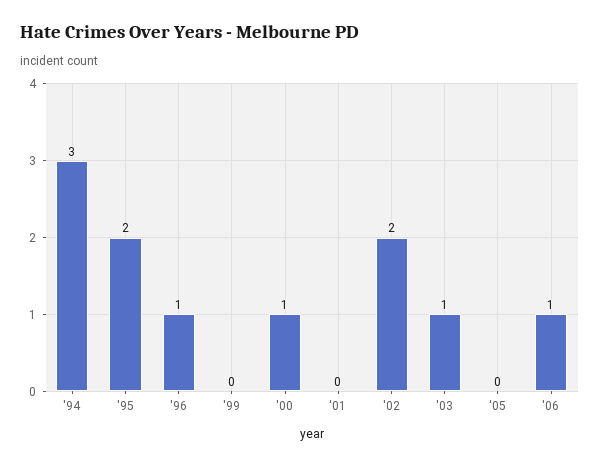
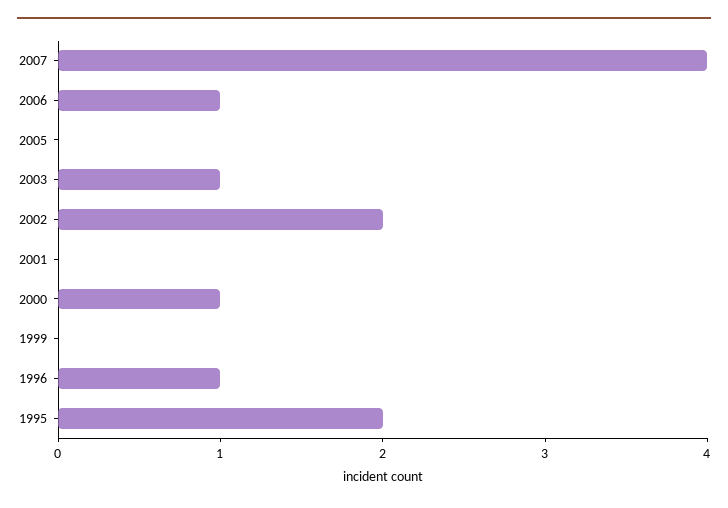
'94: 3 -> none
2007: none -> 4

